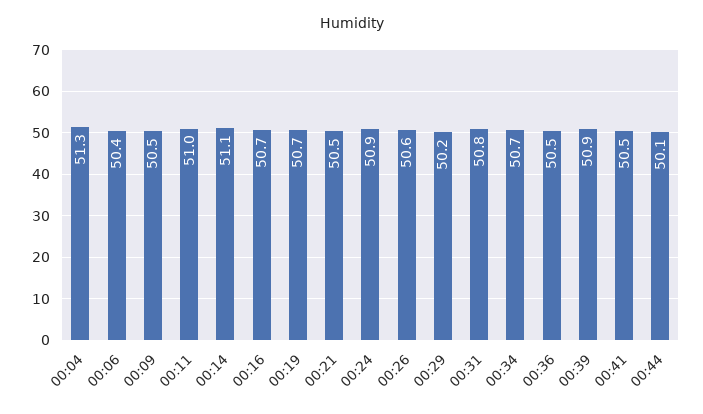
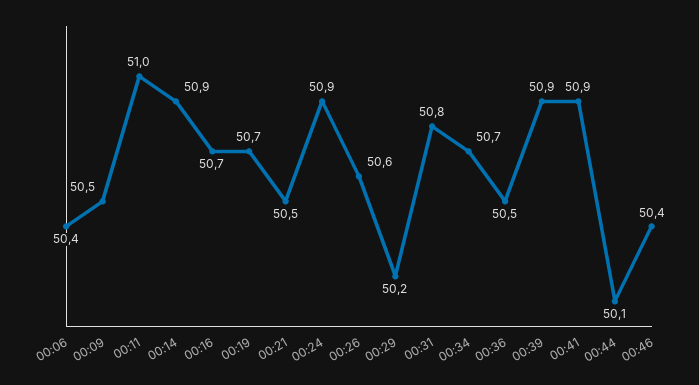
00:04: 51.3 -> none
00:14: 51.1 -> 50.9
00:41: 50.5 -> 50.9
00:46: none -> 50.4

